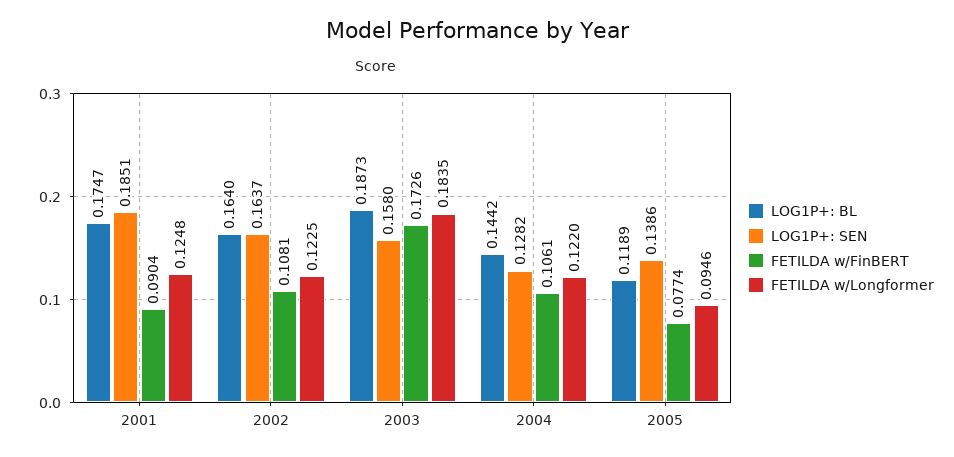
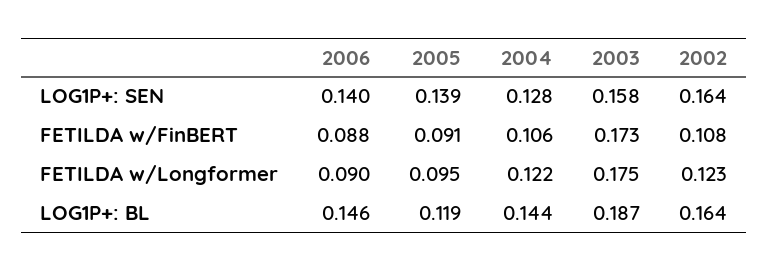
LOG1P+: BL, 2001: 0.1747 -> none
LOG1P+: SEN, 2001: 0.1851 -> none
FETILDA w/FinBERT, 2001: 0.0904 -> none
FETILDA w/Longformer, 2001: 0.1248 -> none
FETILDA w/Longformer, 2003: 0.1835 -> 0.175
FETILDA w/FinBERT, 2005: 0.0774 -> 0.091
LOG1P+: SEN, 2006: none -> 0.14
FETILDA w/FinBERT, 2006: none -> 0.088
FETILDA w/Longformer, 2006: none -> 0.09
LOG1P+: BL, 2006: none -> 0.146

